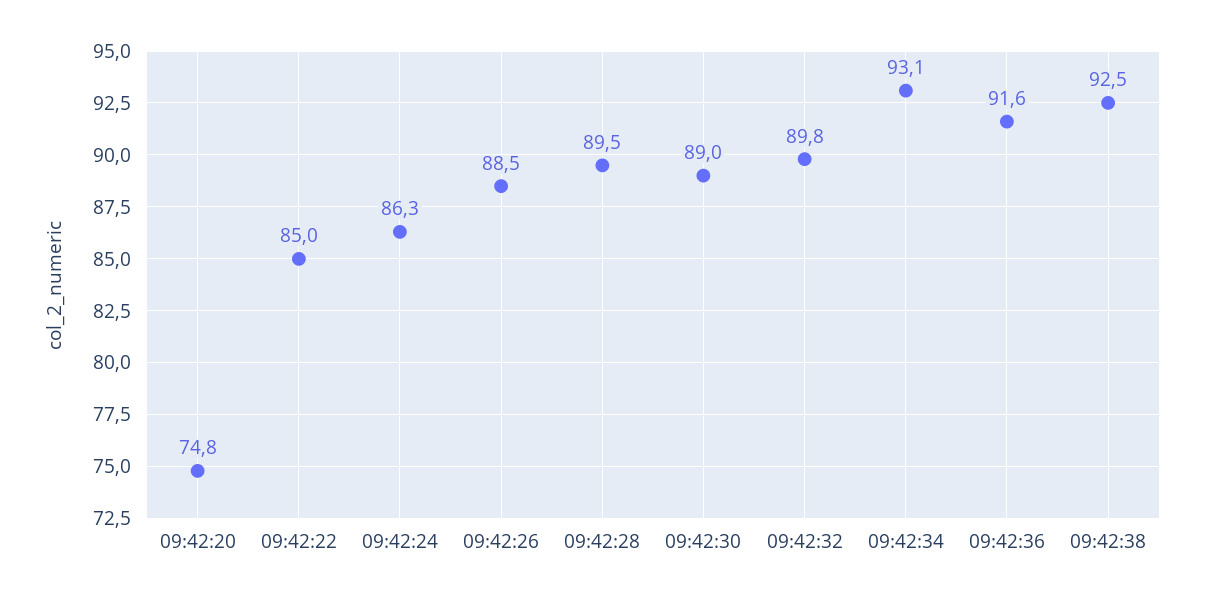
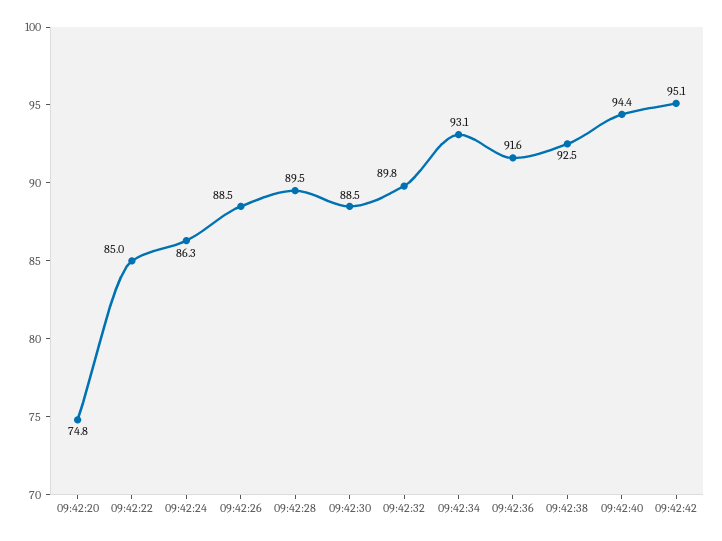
09:42:30: 89 -> 88.5
09:42:40: none -> 94.4
09:42:42: none -> 95.1

